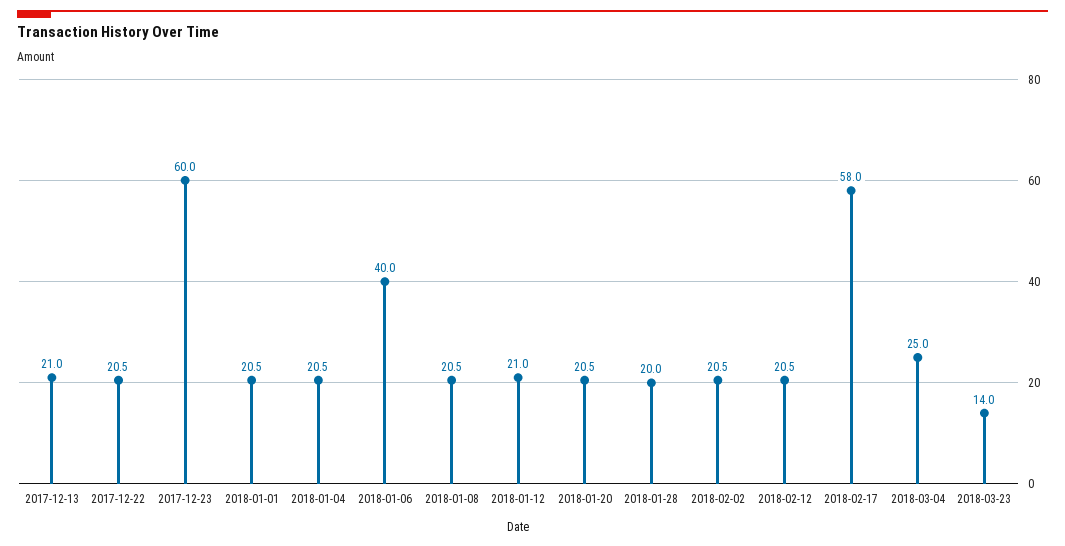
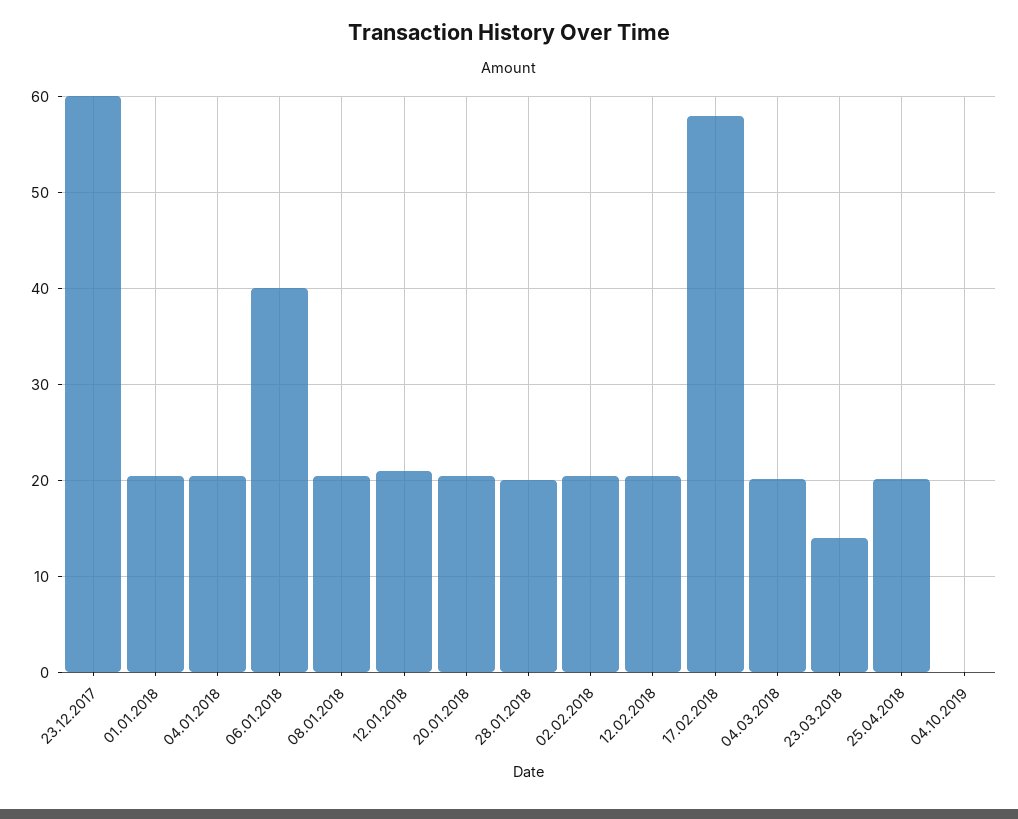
2017-12-13: 21 -> none
2017-12-22: 20.5 -> none
2018-03-04: 25 -> 20
25.04.2018: none -> 20
04.10.2019: none -> 0

